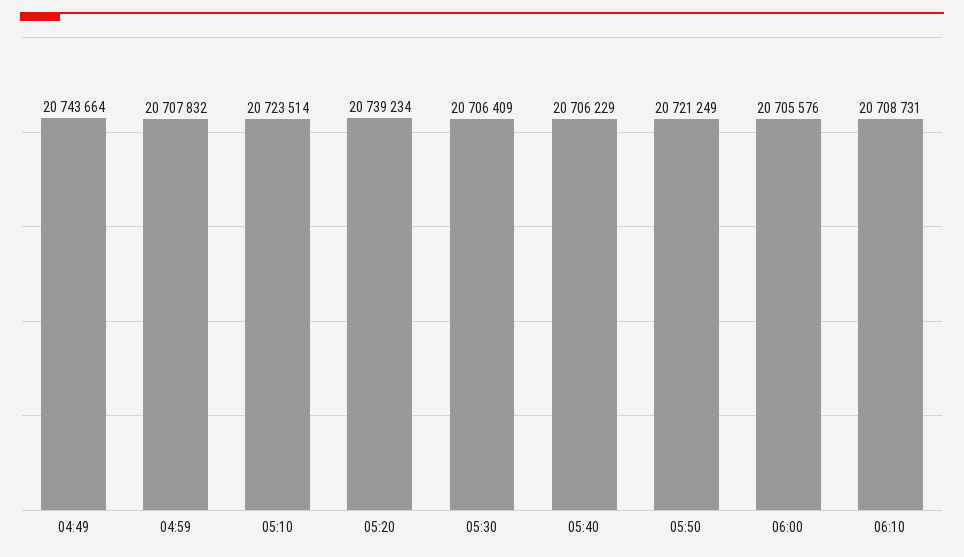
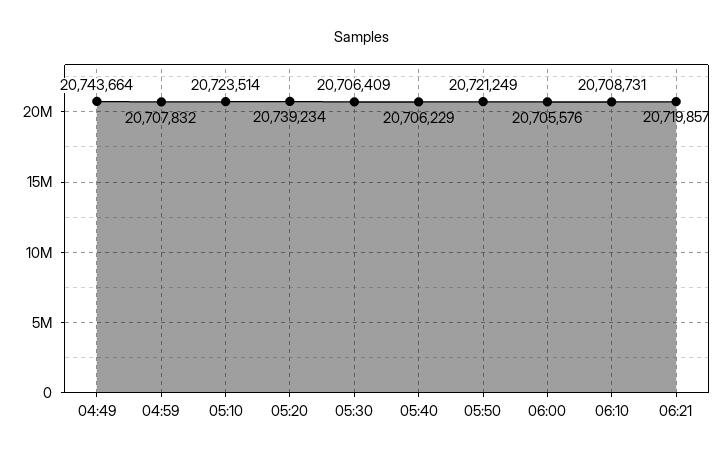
06:21: none -> 20719857

